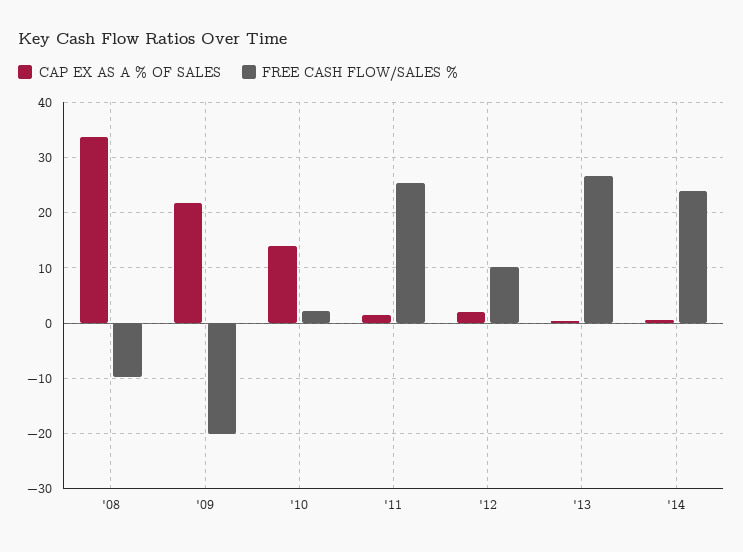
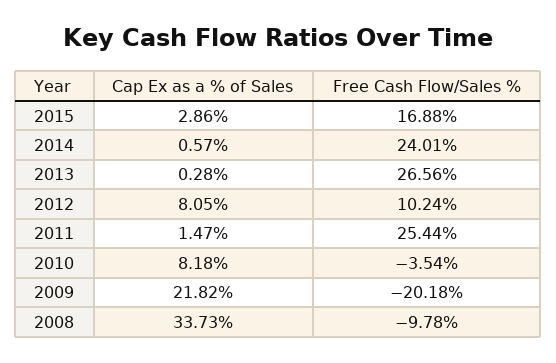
CAP EX AS A % OF SALES, '10: 14 -> 8.18
FREE CASH FLOW/SALES %, '10: 2 -> -3.54
CAP EX AS A % OF SALES, '12: 2 -> 8.05
CAP EX AS A % OF SALES, 2015: none -> 2.86
FREE CASH FLOW/SALES %, 2015: none -> 16.88

